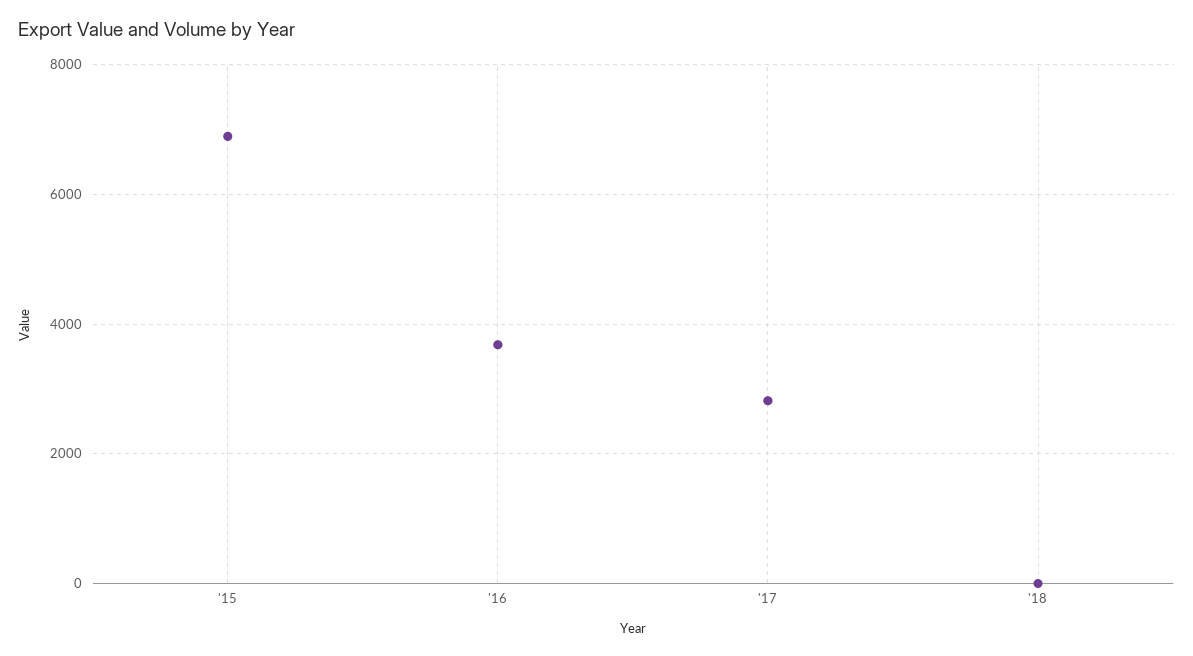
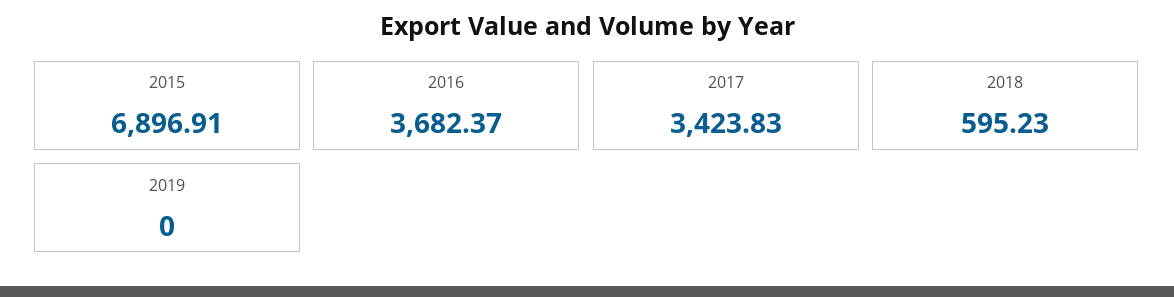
'17: 2800 -> 3423.83
'18: 0 -> 595.23
2019: none -> 0

